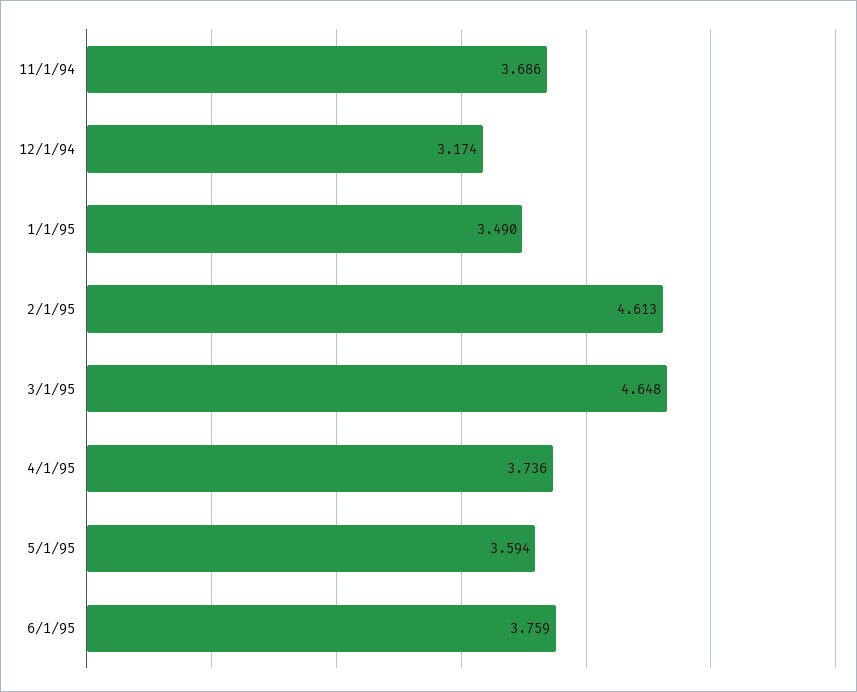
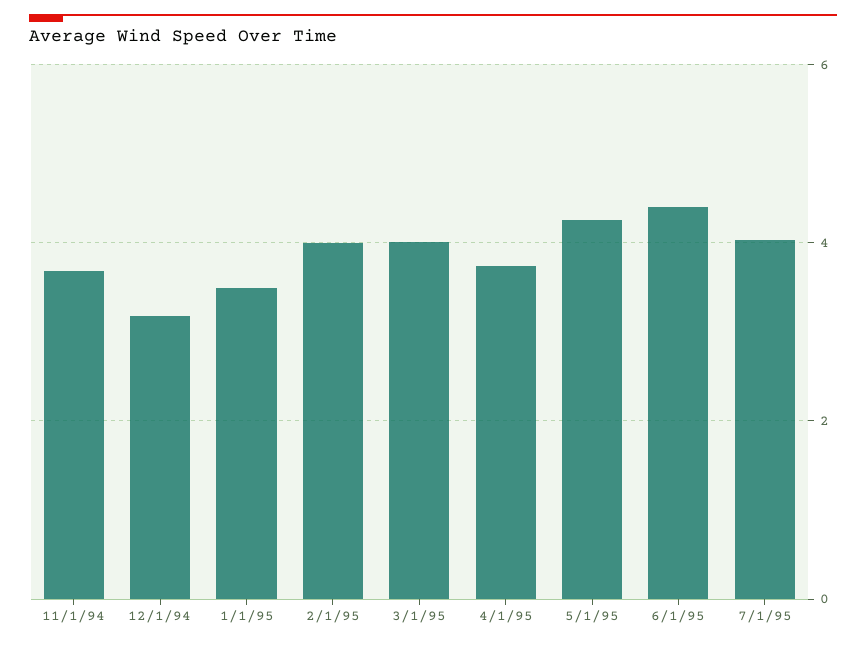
2/1/95: 4.613 -> 4
3/1/95: 4.648 -> 4
5/1/95: 3.594 -> 4.2
6/1/95: 3.759 -> 4.4
7/1/95: none -> 4

